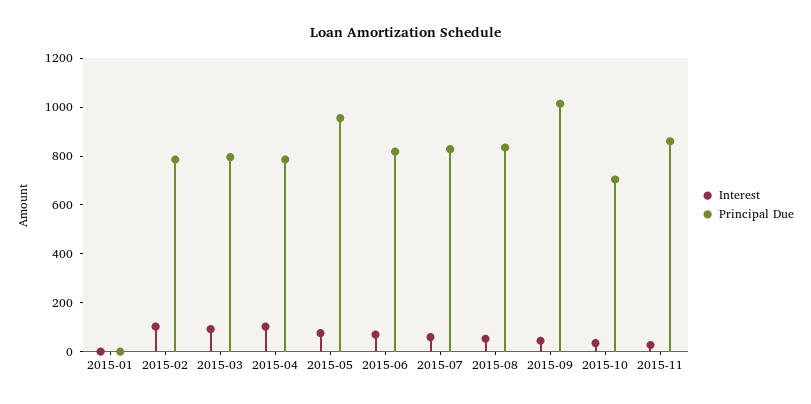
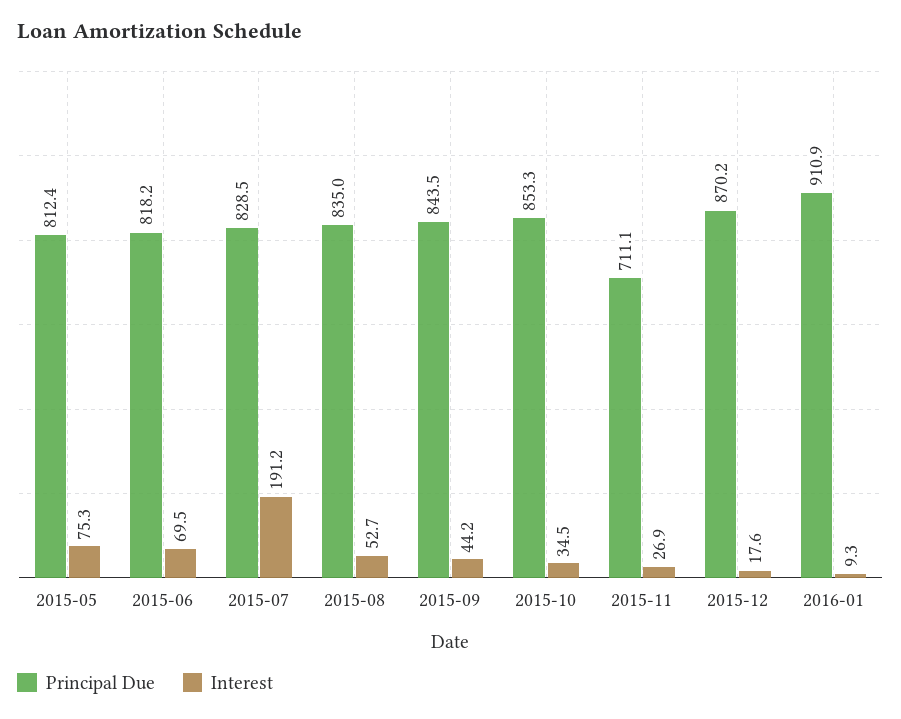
Interest, 2015-01: 0 -> none
Principal Due, 2015-01: 0 -> none
Interest, 2015-02: 100 -> none
Principal Due, 2015-02: 800 -> none
Interest, 2015-03: 100 -> none
Principal Due, 2015-03: 800 -> none
Interest, 2015-04: 100 -> none
Principal Due, 2015-04: 800 -> none
Principal Due, 2015-05: 950 -> 812.4
Interest, 2015-07: 50 -> 191.2
Principal Due, 2015-09: 1000 -> 843.5
Principal Due, 2015-10: 700 -> 853.3
Principal Due, 2015-11: 850 -> 711.1
Principal Due, 2015-12: none -> 870.2
Interest, 2015-12: none -> 17.6
Principal Due, 2016-01: none -> 910.9
Interest, 2016-01: none -> 9.3

